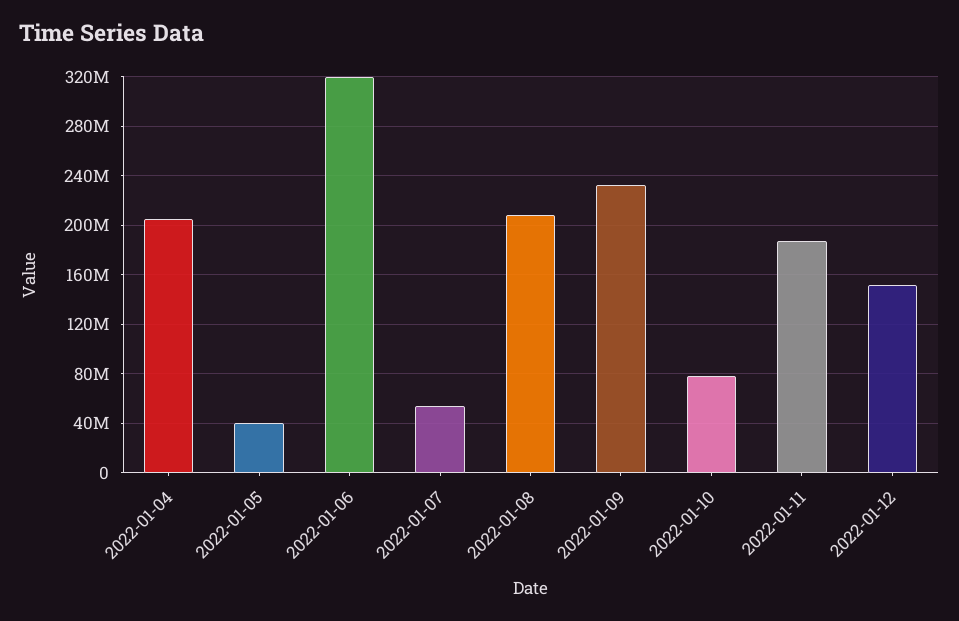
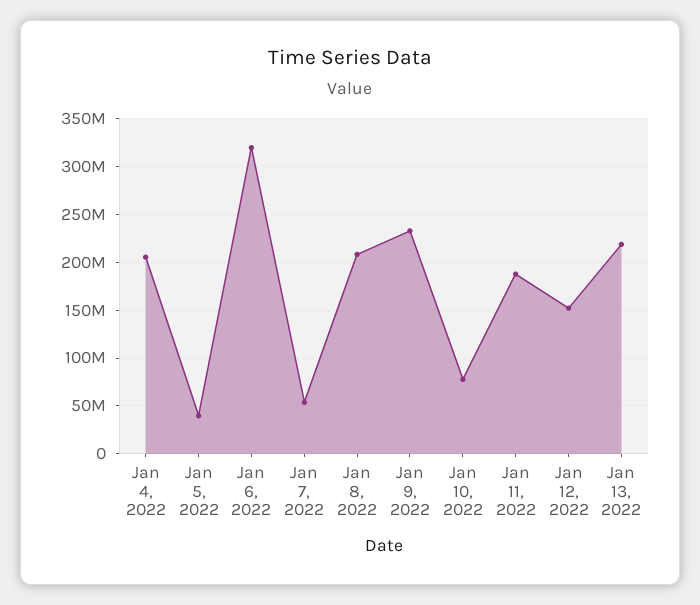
Jan 13, 2022: none -> 220000000

